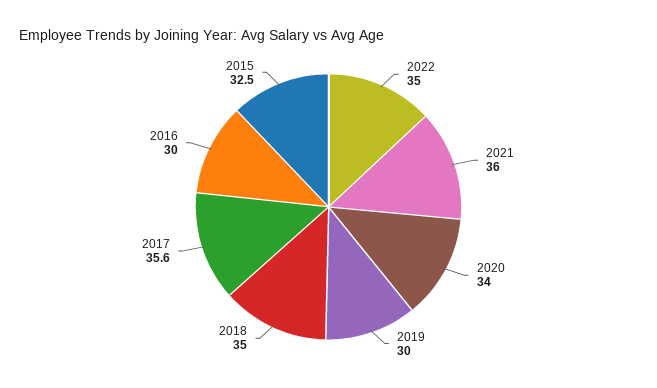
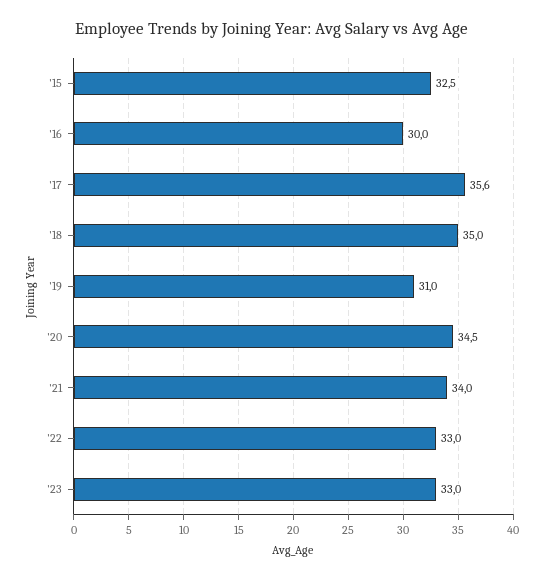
2022: 35 -> 33
2021: 36 -> 34
2020: 34 -> 34.5
2019: 30 -> 31
'23: none -> 33

